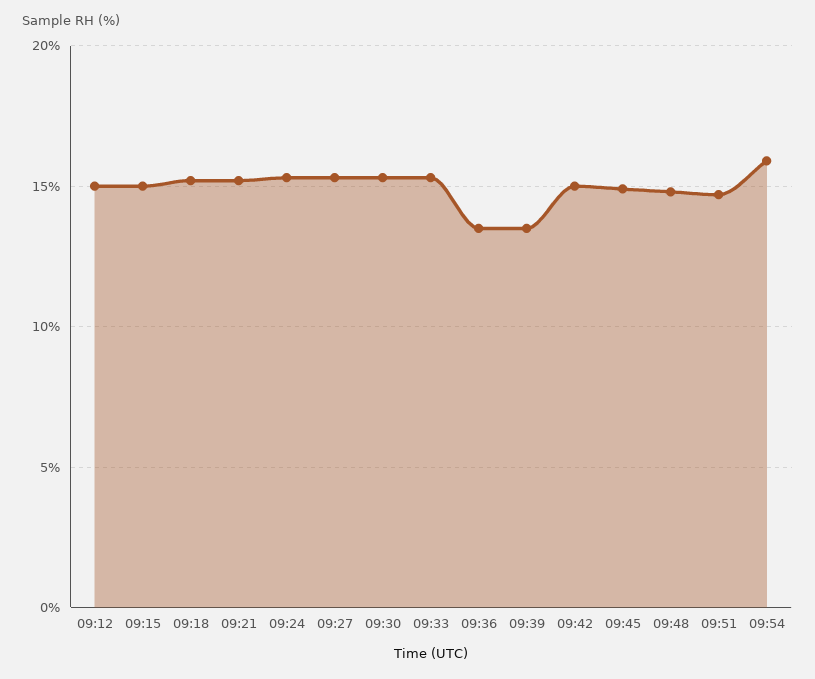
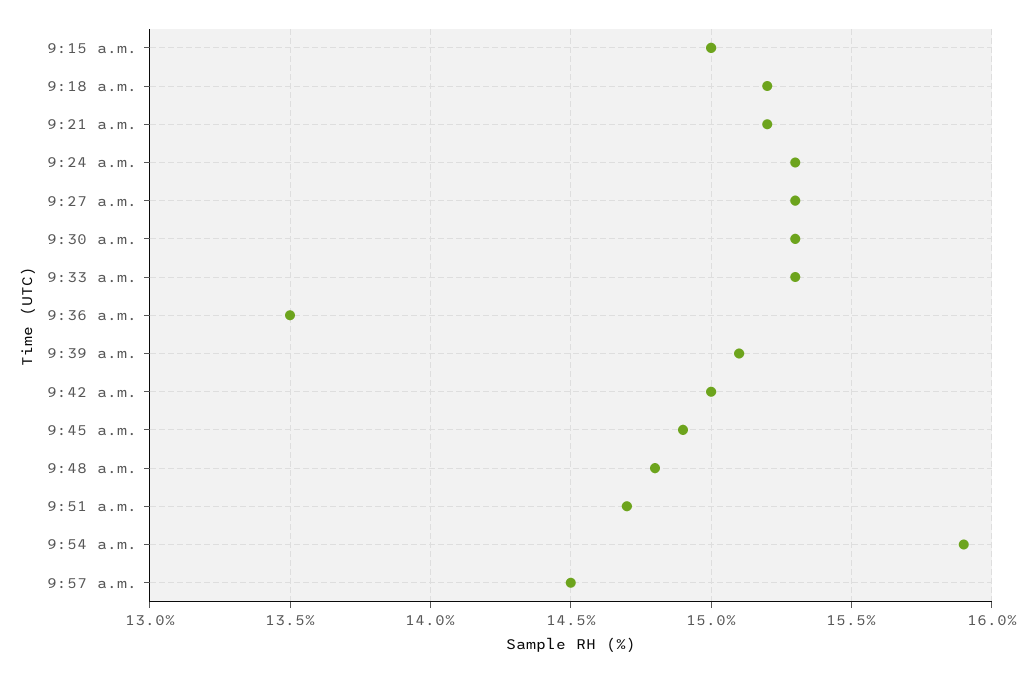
09:12: 15 -> none
09:39: 13.5 -> 15.1
9:57 a.m.: none -> 14.5

